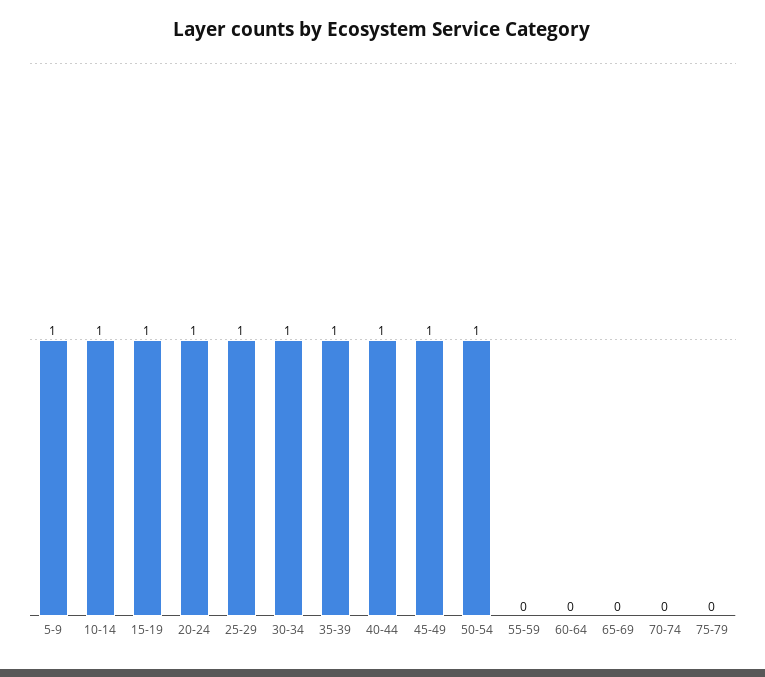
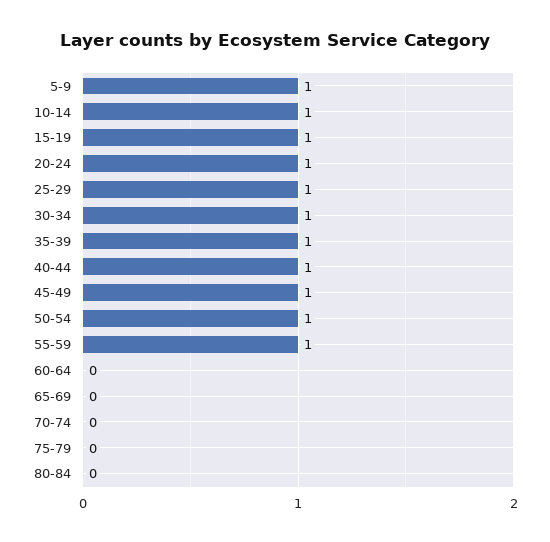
55-59: 0 -> 1
80-84: none -> 0

